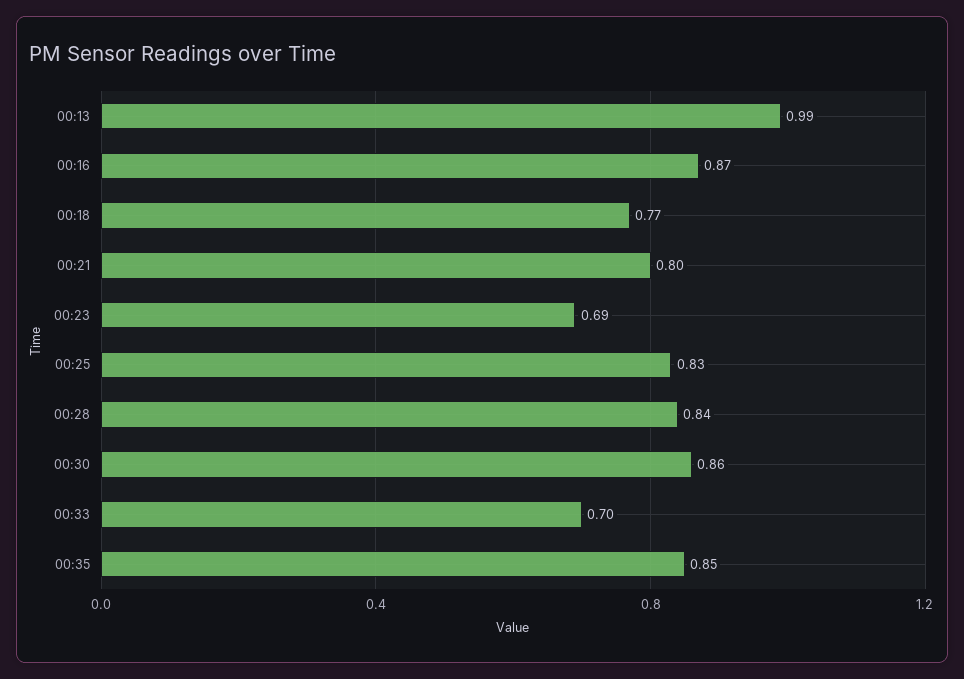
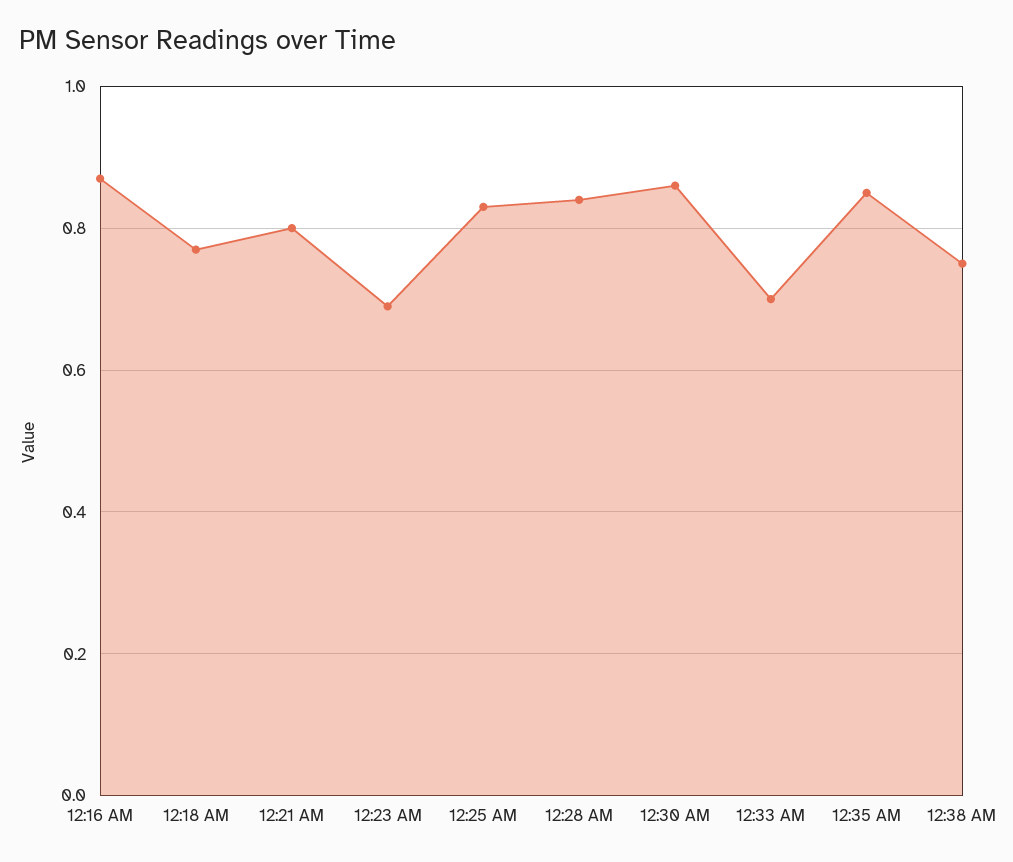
00:13: 0.99 -> none
12:38 AM: none -> 0.75

